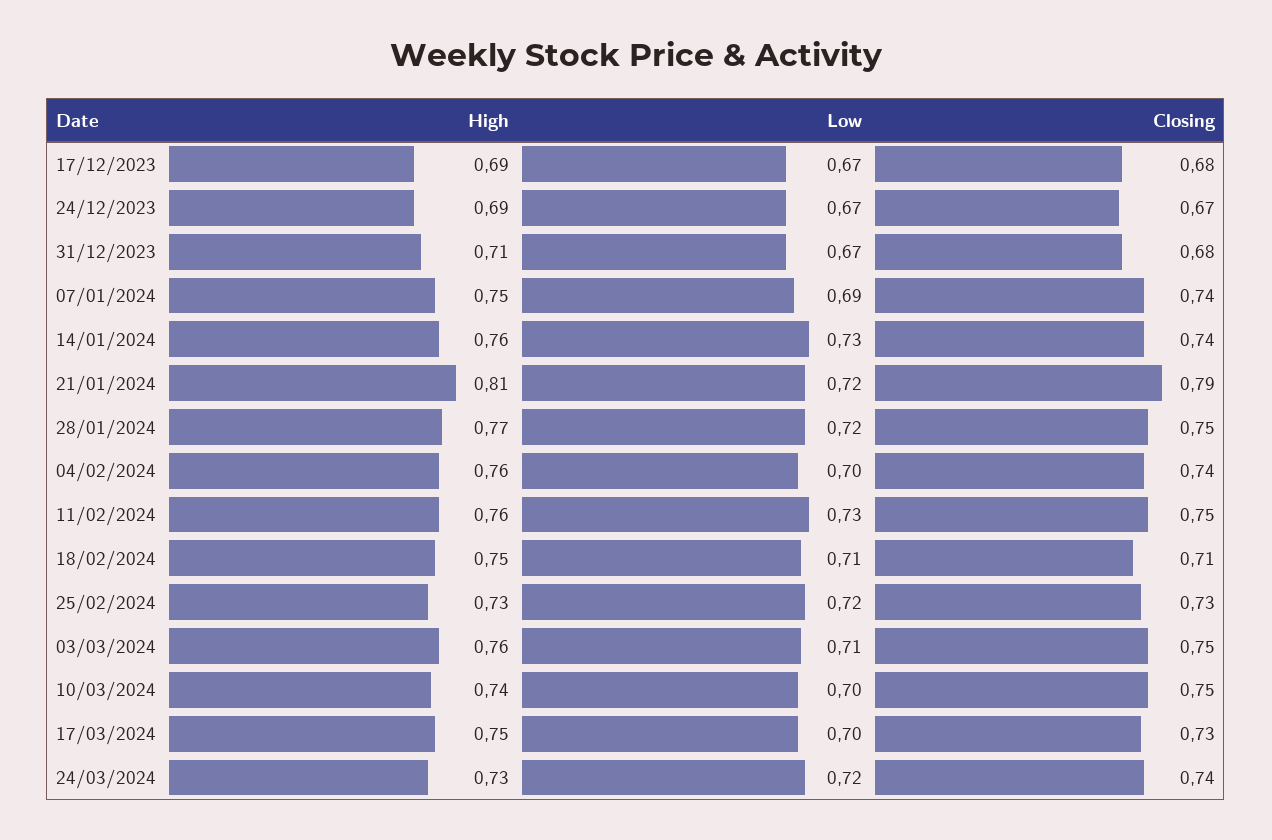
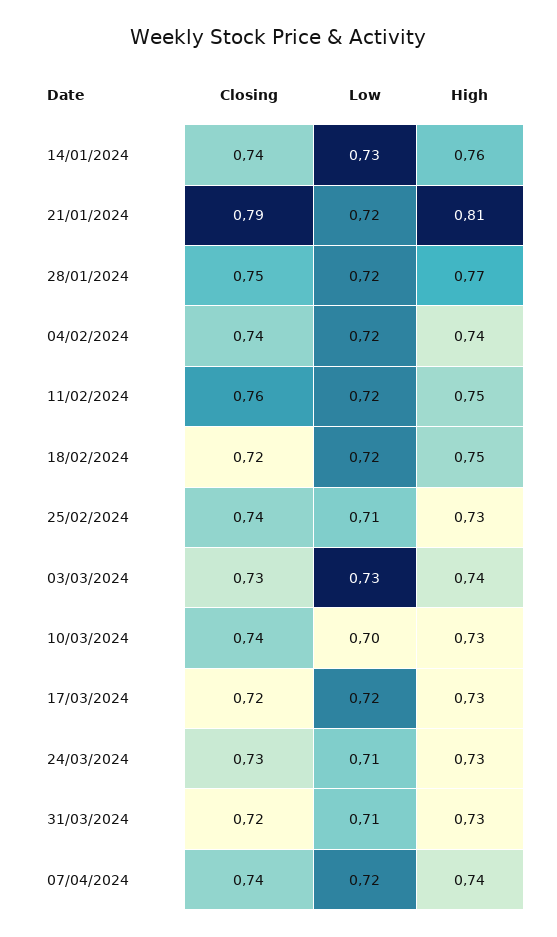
High, 17/12/2023: 0.69 -> none
Low, 17/12/2023: 0.67 -> none
Closing, 17/12/2023: 0.68 -> none
High, 24/12/2023: 0.69 -> none
Low, 24/12/2023: 0.67 -> none
Closing, 24/12/2023: 0.67 -> none
High, 31/12/2023: 0.71 -> none
Low, 31/12/2023: 0.67 -> none
Closing, 31/12/2023: 0.68 -> none
High, 07/01/2024: 0.75 -> none
Low, 07/01/2024: 0.69 -> none
Closing, 07/01/2024: 0.74 -> none
High, 04/02/2024: 0.76 -> 0.74
Low, 04/02/2024: 0.7 -> 0.72
High, 11/02/2024: 0.76 -> 0.75
Low, 11/02/2024: 0.73 -> 0.72
Closing, 11/02/2024: 0.75 -> 0.76
Low, 18/02/2024: 0.71 -> 0.72
Closing, 18/02/2024: 0.71 -> 0.72
Low, 25/02/2024: 0.72 -> 0.71
Closing, 25/02/2024: 0.73 -> 0.74
High, 03/03/2024: 0.76 -> 0.74
Low, 03/03/2024: 0.71 -> 0.73
Closing, 03/03/2024: 0.75 -> 0.73
High, 10/03/2024: 0.74 -> 0.73
Closing, 10/03/2024: 0.75 -> 0.74
High, 17/03/2024: 0.75 -> 0.73
Low, 17/03/2024: 0.7 -> 0.72
Closing, 17/03/2024: 0.73 -> 0.72
Low, 24/03/2024: 0.72 -> 0.71
Closing, 24/03/2024: 0.74 -> 0.73
Closing, 31/03/2024: none -> 0.72
Low, 31/03/2024: none -> 0.71
High, 31/03/2024: none -> 0.73
Closing, 07/04/2024: none -> 0.74
Low, 07/04/2024: none -> 0.72
High, 07/04/2024: none -> 0.74

